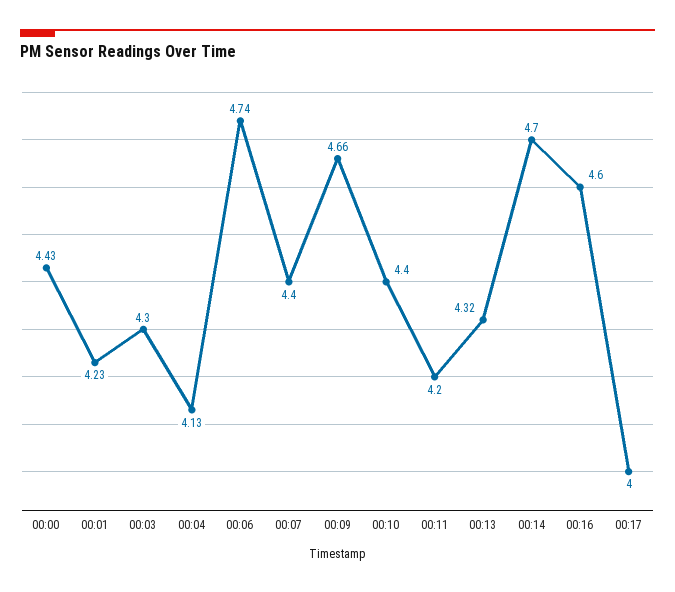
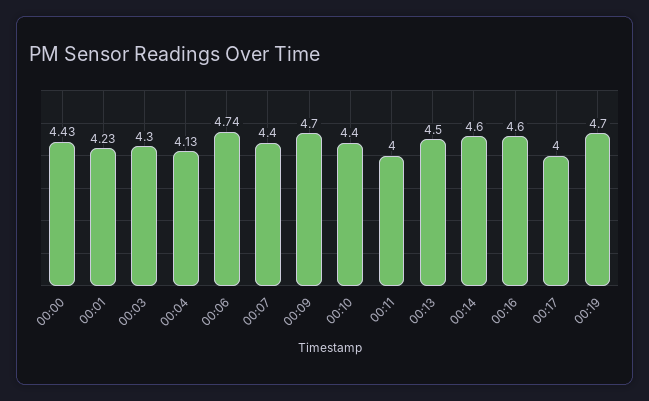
00:09: 4.66 -> 4.7
00:11: 4.2 -> 4
00:13: 4.32 -> 4.5
00:14: 4.7 -> 4.6
00:19: none -> 4.7

